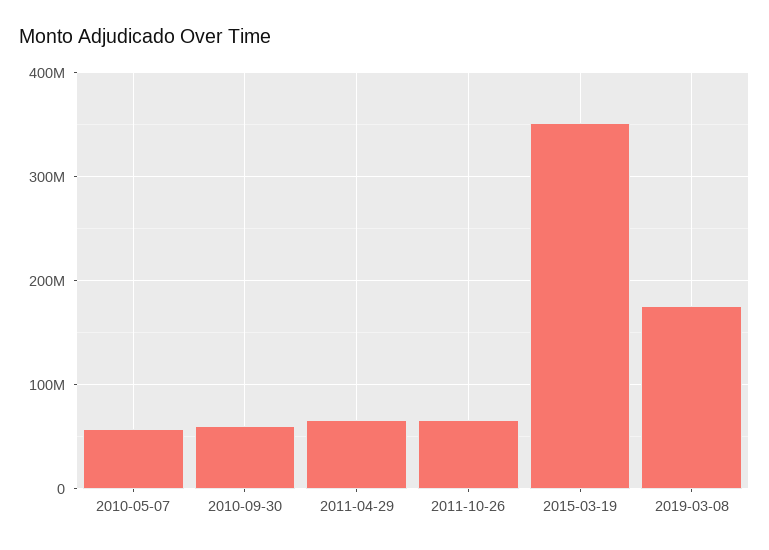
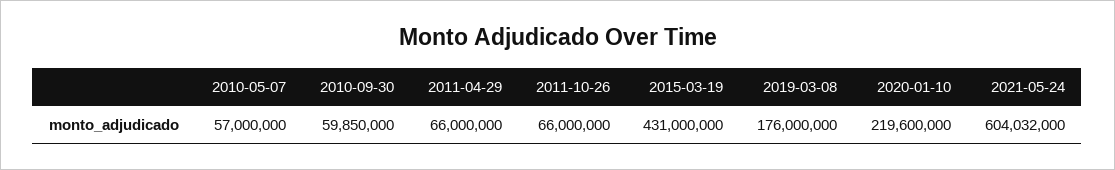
2015-03-19: 350000000 -> 431000000
2020-01-10: none -> 219600000
2021-05-24: none -> 604032000

